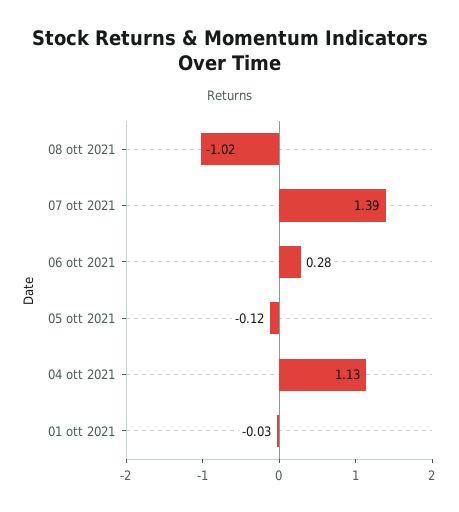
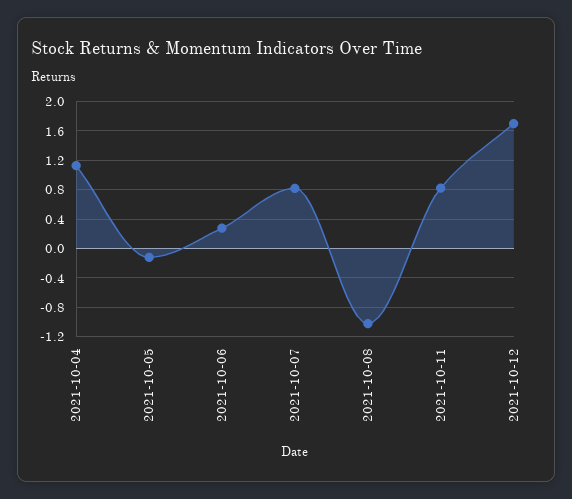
07 ott 2021: 1.39 -> 0.8
01 ott 2021: -0.03 -> none
2021-10-11: none -> 0.8
2021-10-12: none -> 1.7

